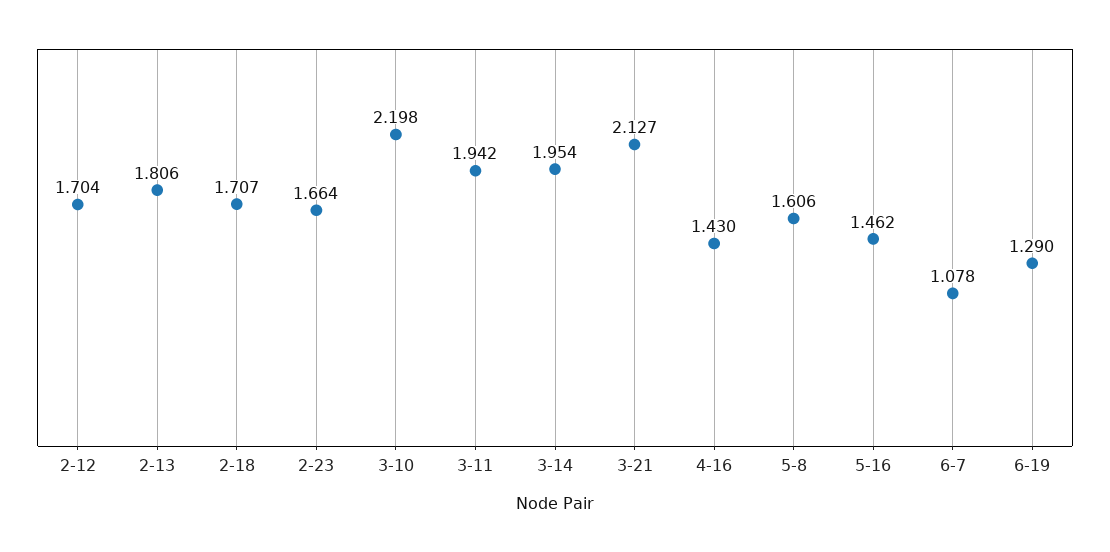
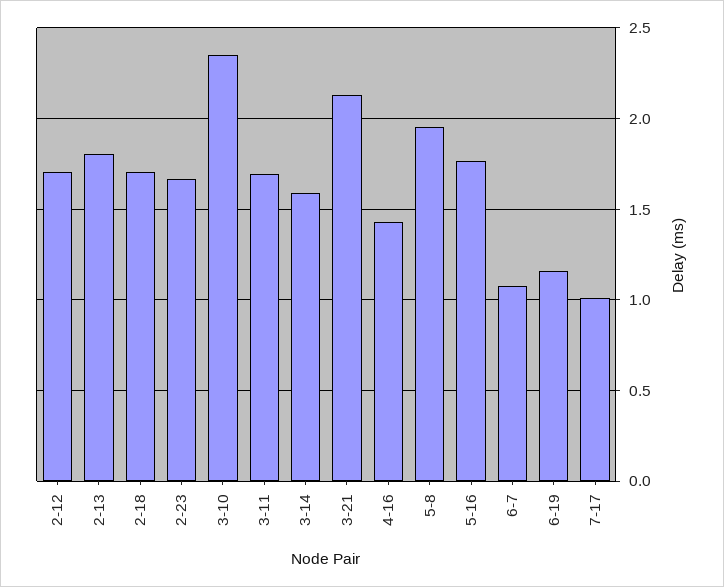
3-10: 2.198 -> 2.35
3-11: 1.942 -> 1.7
3-14: 1.954 -> 1.6
5-8: 1.606 -> 1.95
5-16: 1.462 -> 1.75
6-19: 1.29 -> 1.15
7-17: none -> 1

